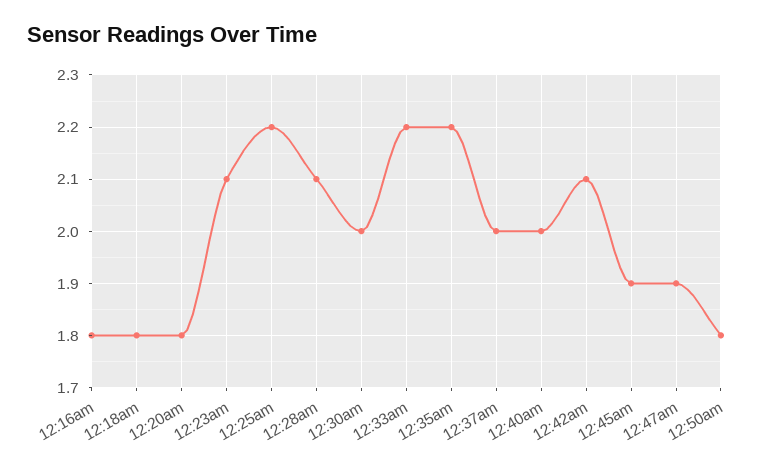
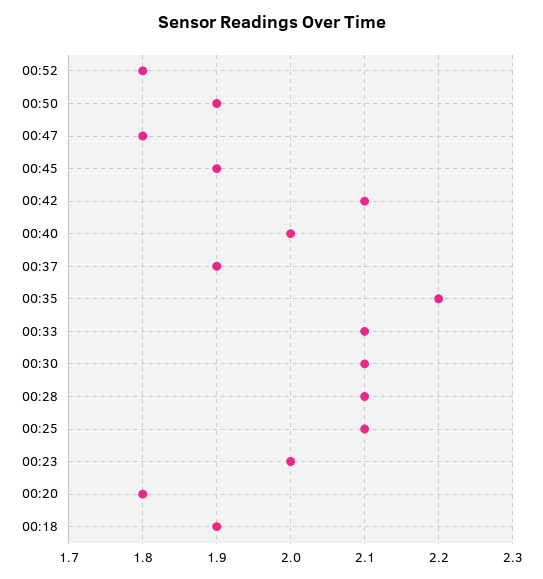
12:16am: 1.8 -> none
12:18am: 1.8 -> 1.9
12:23am: 2.1 -> 2
12:25am: 2.2 -> 2.1
12:30am: 2 -> 2.1
12:33am: 2.2 -> 2.1
12:37am: 2 -> 1.9
12:47am: 1.9 -> 1.8
12:50am: 1.8 -> 1.9
00:52: none -> 1.8

